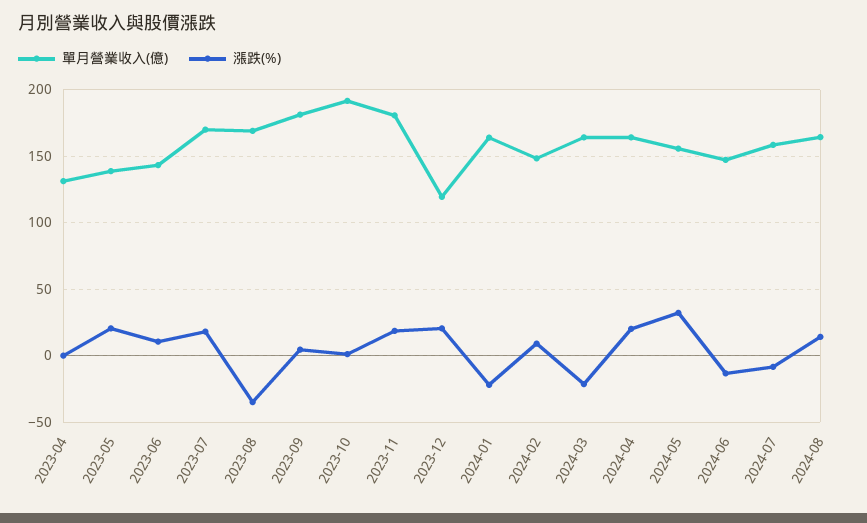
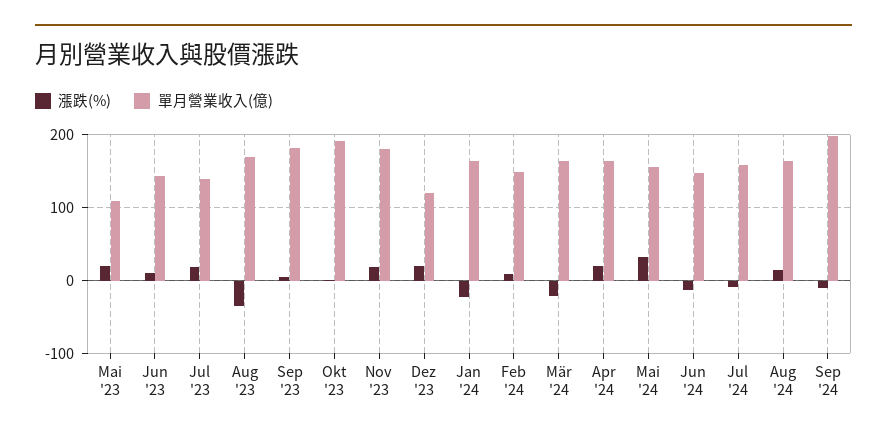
單月營業收入(億), 2023-04: 130 -> none
漲跌(%), 2023-04: 0 -> none
單月營業收入(億), 2023-05: 140 -> 110
單月營業收入(億), 2023-07: 170 -> 140
漲跌(%), Sep '24: none -> -10
單月營業收入(億), Sep '24: none -> 200

